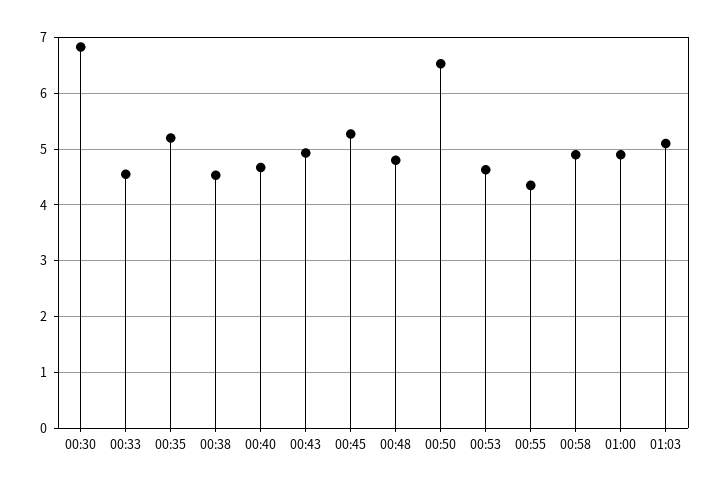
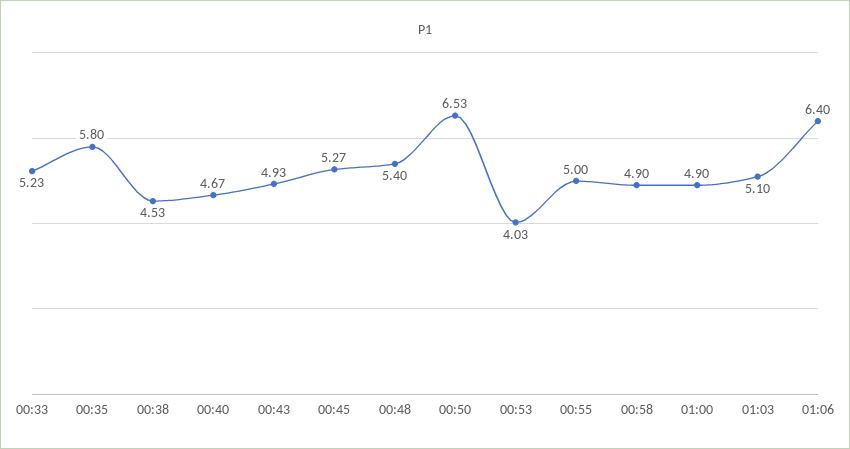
00:30: 6.8 -> none
00:33: 4.6 -> 5.23
00:35: 5.2 -> 5.8
00:48: 4.8 -> 5.4
00:53: 4.6 -> 4.03
00:55: 4.4 -> 5
01:06: none -> 6.4

